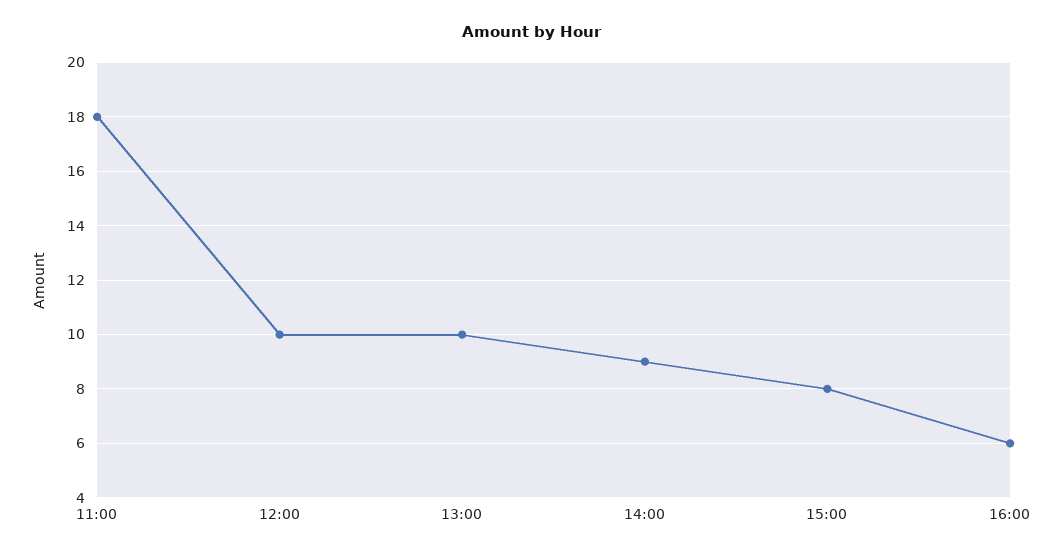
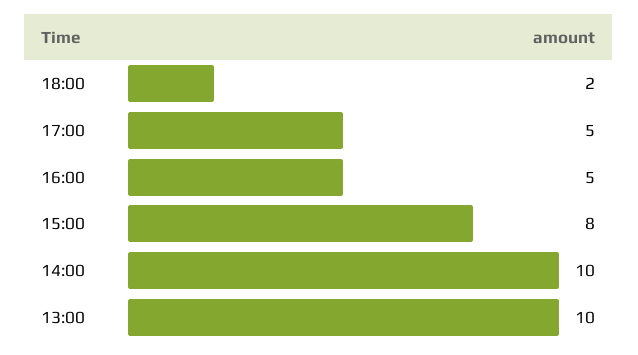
11:00: 18 -> none
12:00: 10 -> none
14:00: 9 -> 10
16:00: 6 -> 5
18:00: none -> 2
17:00: none -> 5

